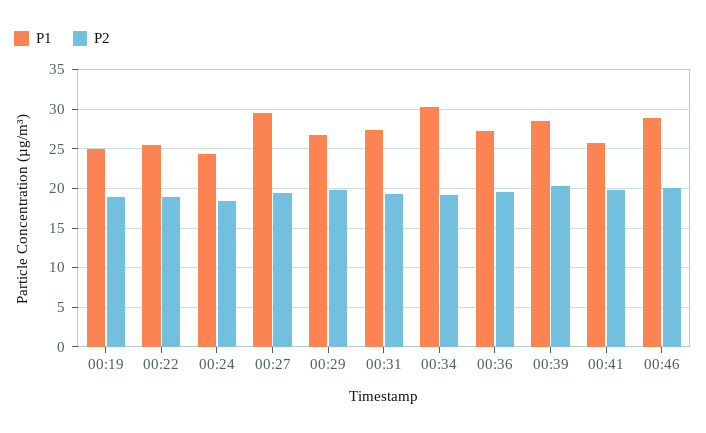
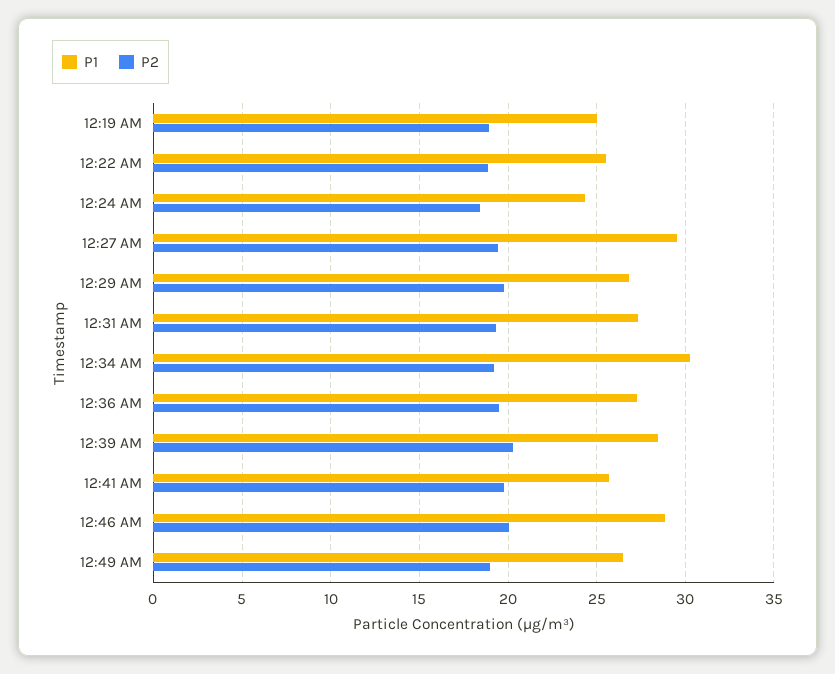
P1, 12:49 AM: none -> 26.5
P2, 12:49 AM: none -> 19

